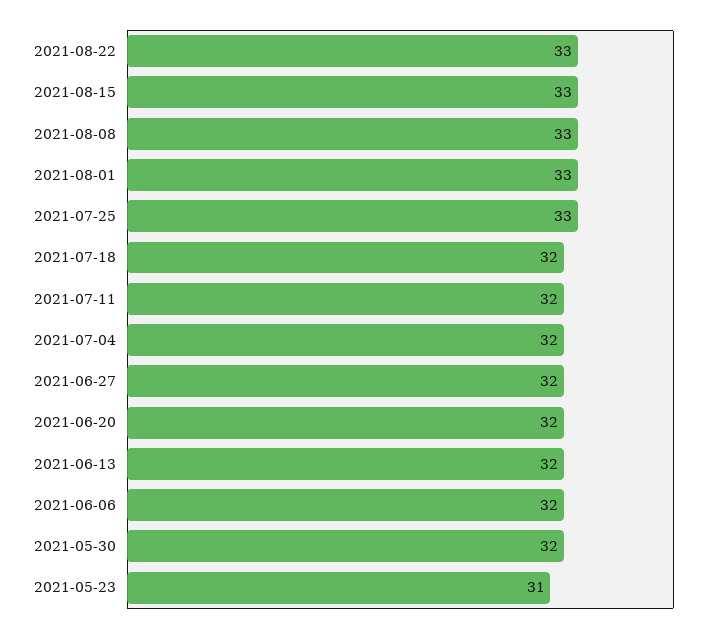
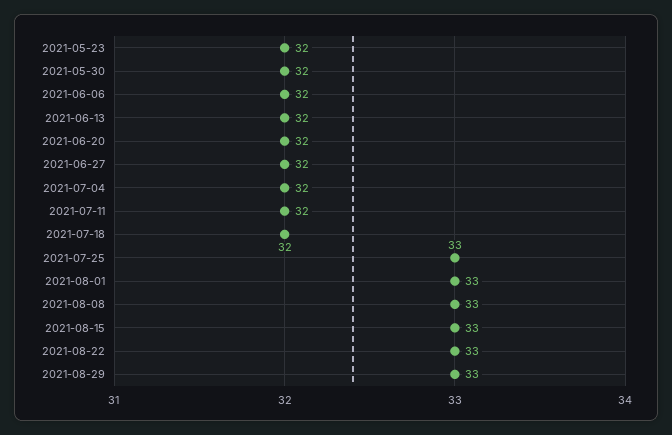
2021-05-23: 31 -> 32
2021-08-29: none -> 33

